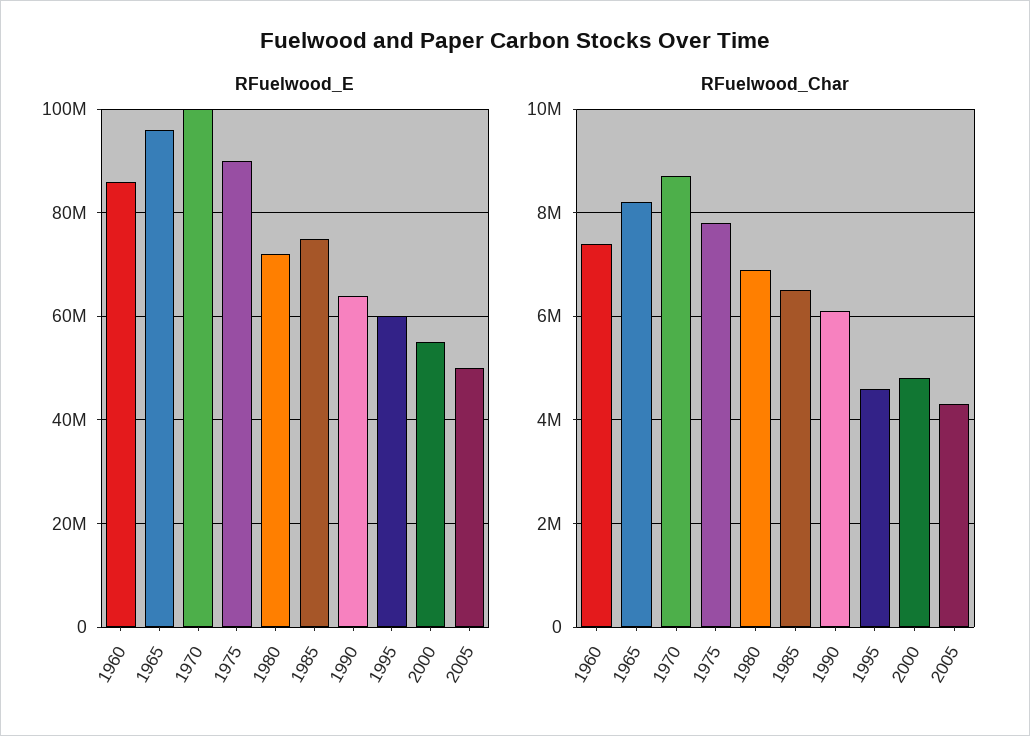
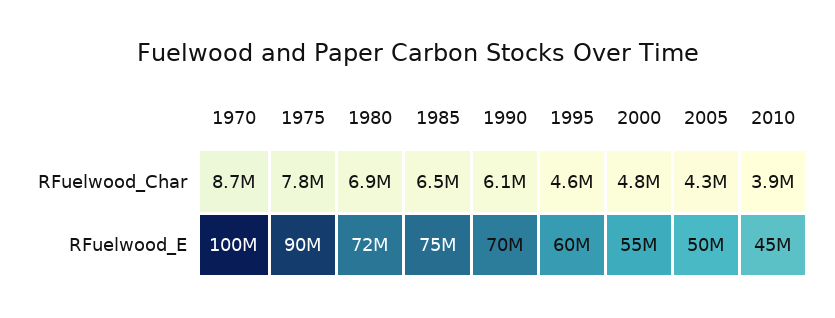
RFuelwood_E, 1960: 86000000 -> none
RFuelwood_E, 1965: 96000000 -> none
RFuelwood_E, 1990: 64000000 -> 70000000
RFuelwood_Char, 1960: 7400000 -> none
RFuelwood_Char, 1965: 8200000 -> none
RFuelwood_Char, 2010: none -> 3900000
RFuelwood_E, 2010: none -> 45000000

